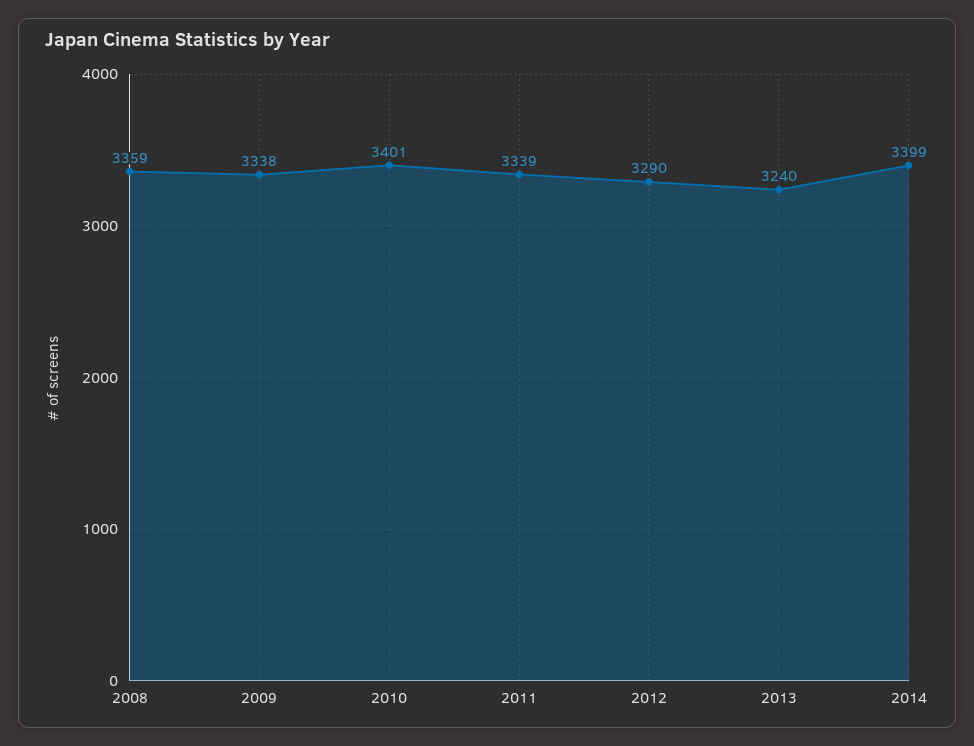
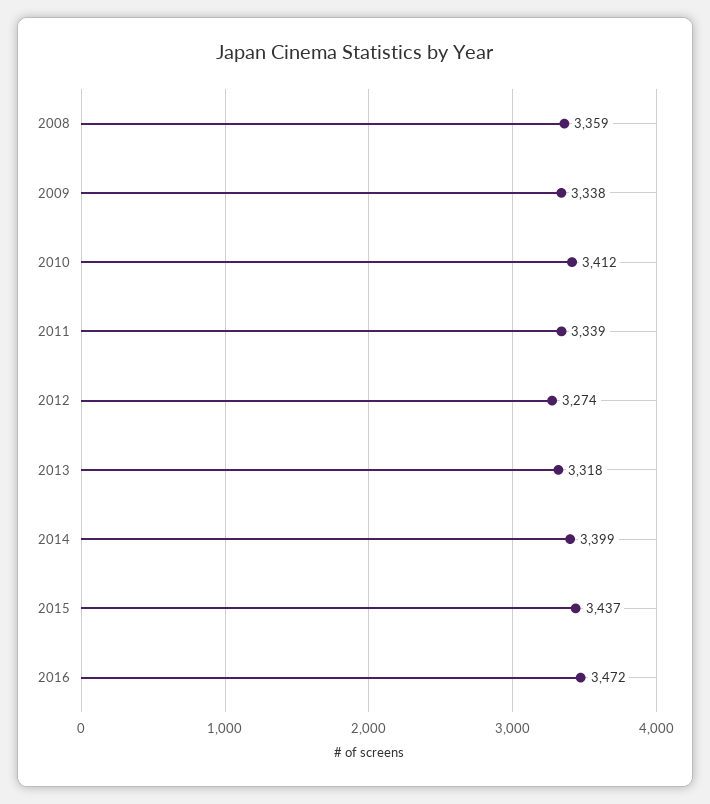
2010: 3401 -> 3412
2012: 3290 -> 3274
2013: 3240 -> 3318
2015: none -> 3437
2016: none -> 3472

